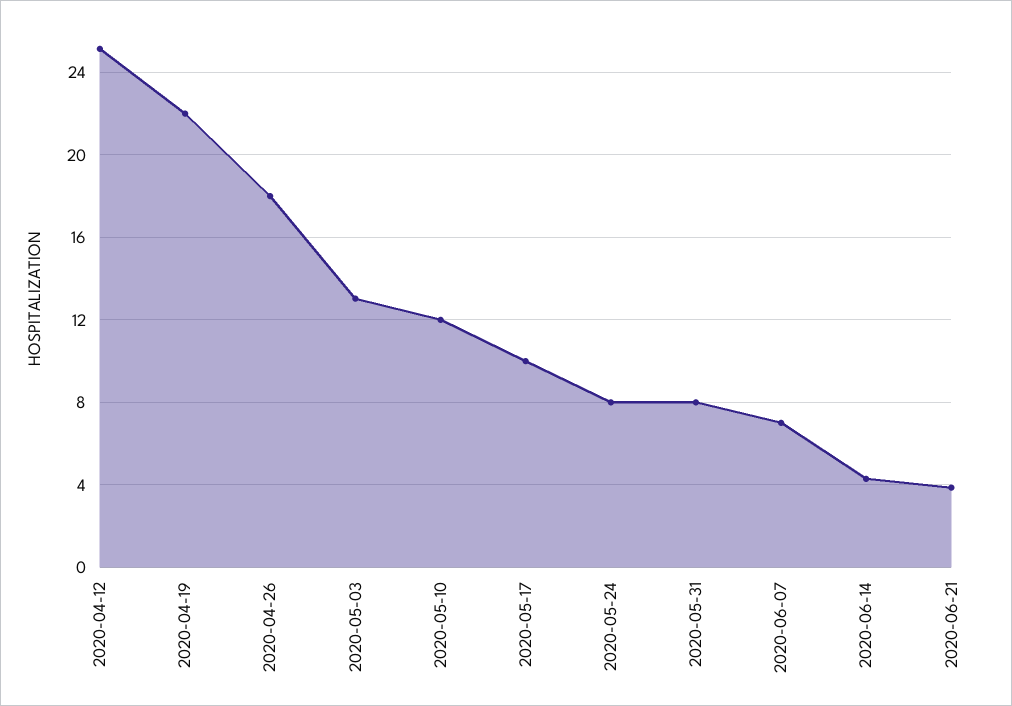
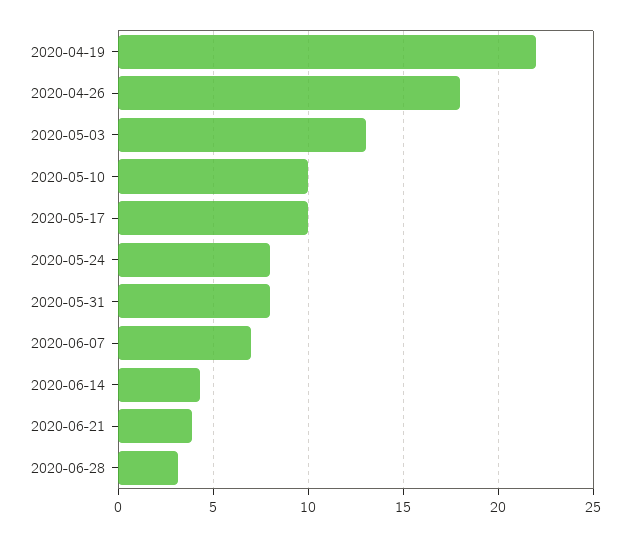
2020-04-12: 25 -> none
2020-05-10: 12 -> 10
2020-06-28: none -> 3

